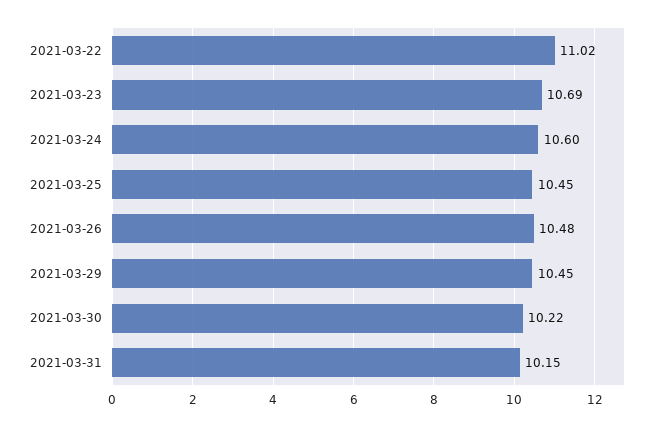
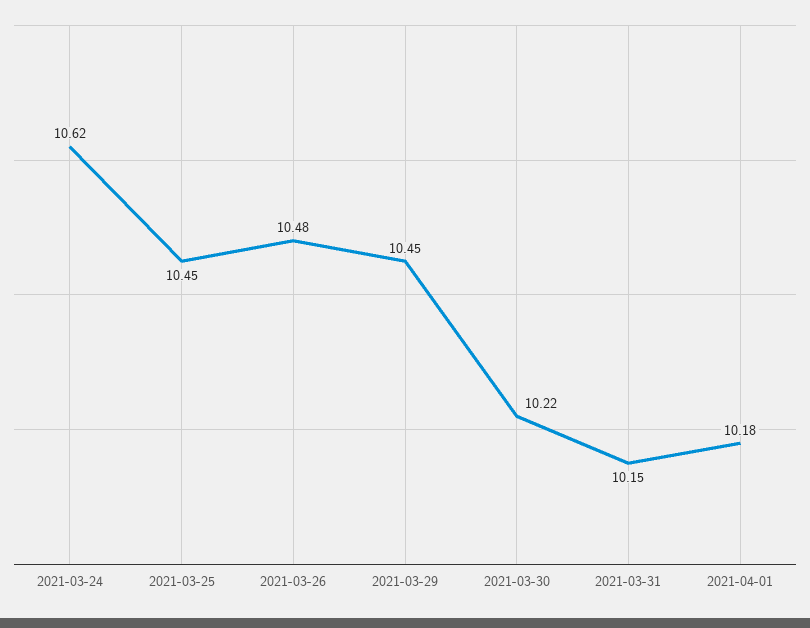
2021-03-22: 11.02 -> none
2021-03-23: 10.69 -> none
2021-03-24: 10.6 -> 10.62
2021-04-01: none -> 10.18

